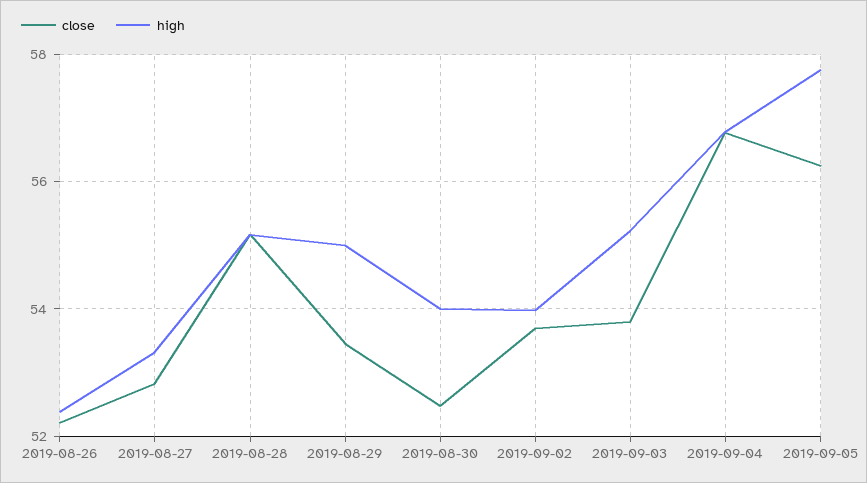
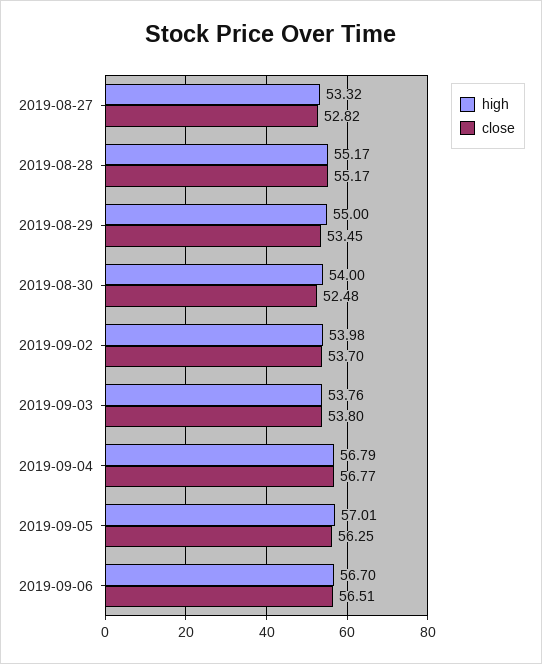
close, 2019-08-26: 52.2 -> none
high, 2019-08-26: 52.4 -> none
high, 2019-09-03: 55.2 -> 53.76
high, 2019-09-05: 57.8 -> 57.01
high, 2019-09-06: none -> 56.7
close, 2019-09-06: none -> 56.51

